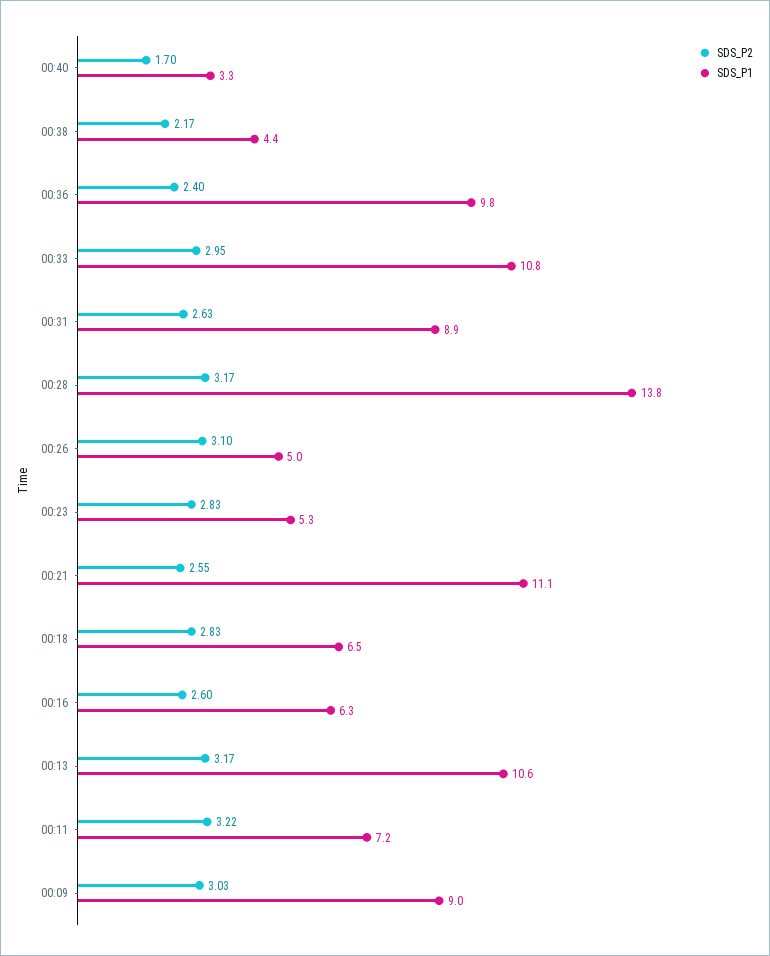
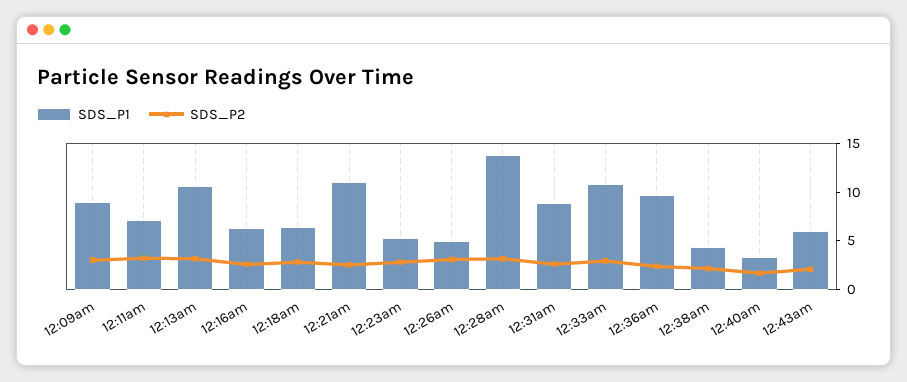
SDS_P1, 12:43am: none -> 6
SDS_P2, 12:43am: none -> 2

